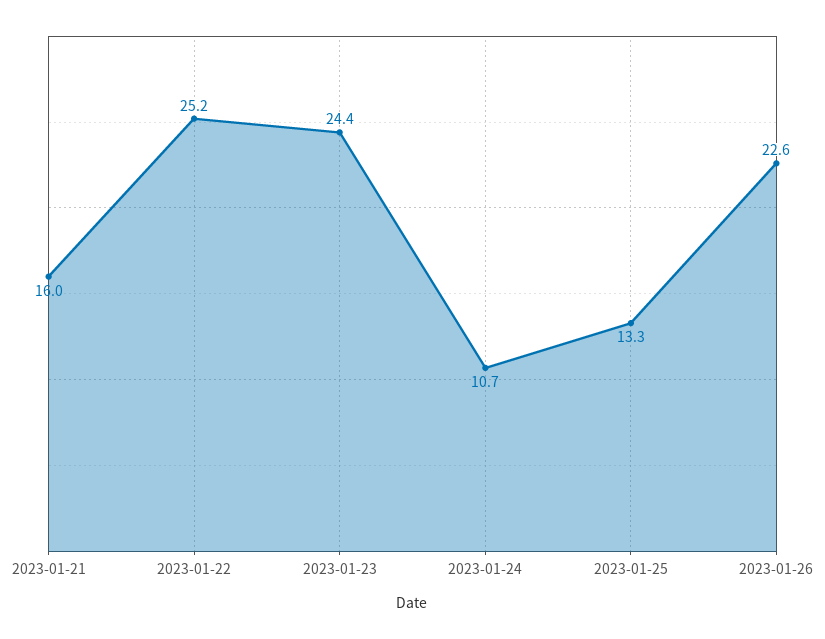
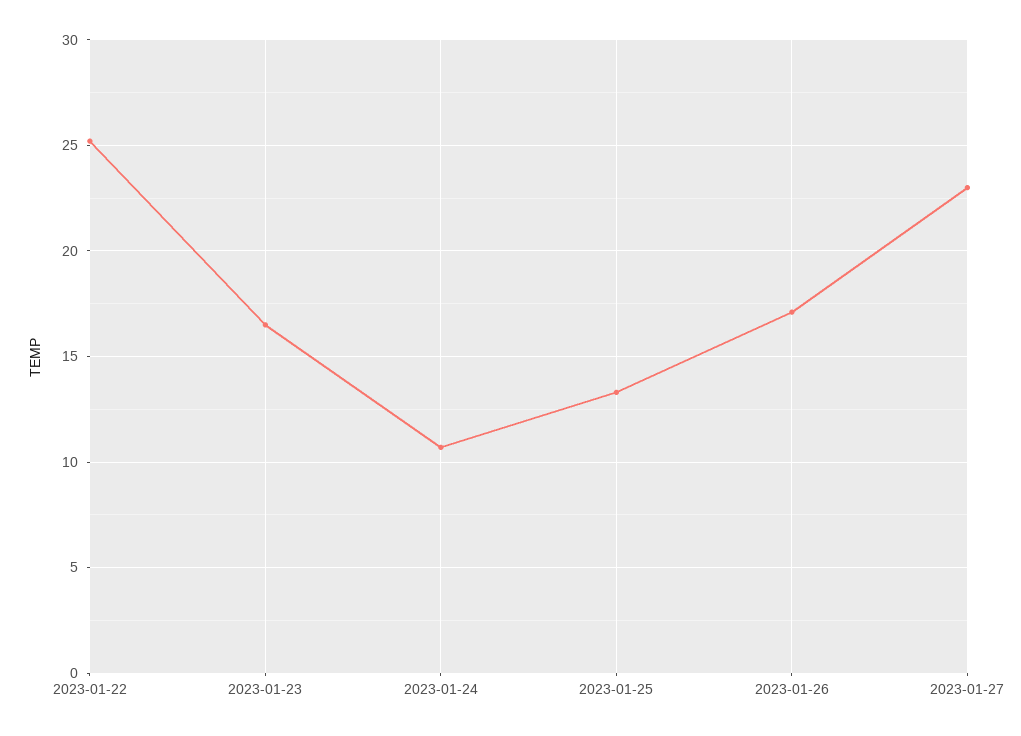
2023-01-21: 16 -> none
2023-01-23: 24.4 -> 16.5
2023-01-26: 22.6 -> 17
2023-01-27: none -> 23

